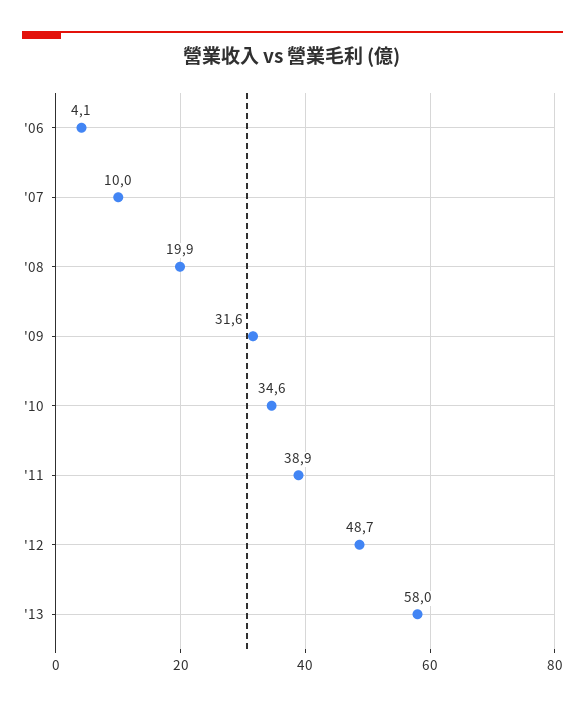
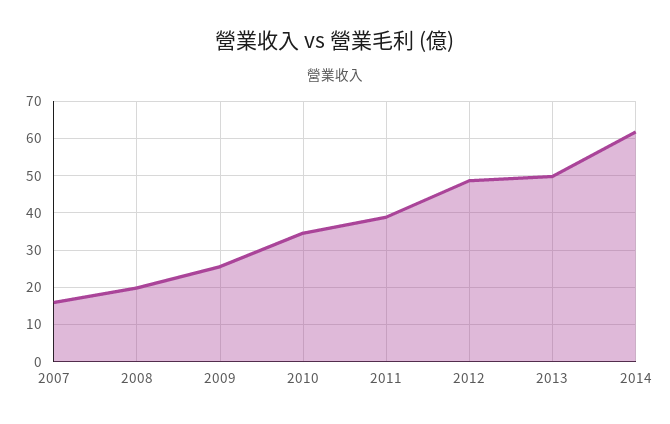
'06: 4.1 -> none
'07: 10 -> 16
'09: 31.6 -> 26
'13: 58 -> 50
2014: none -> 62

